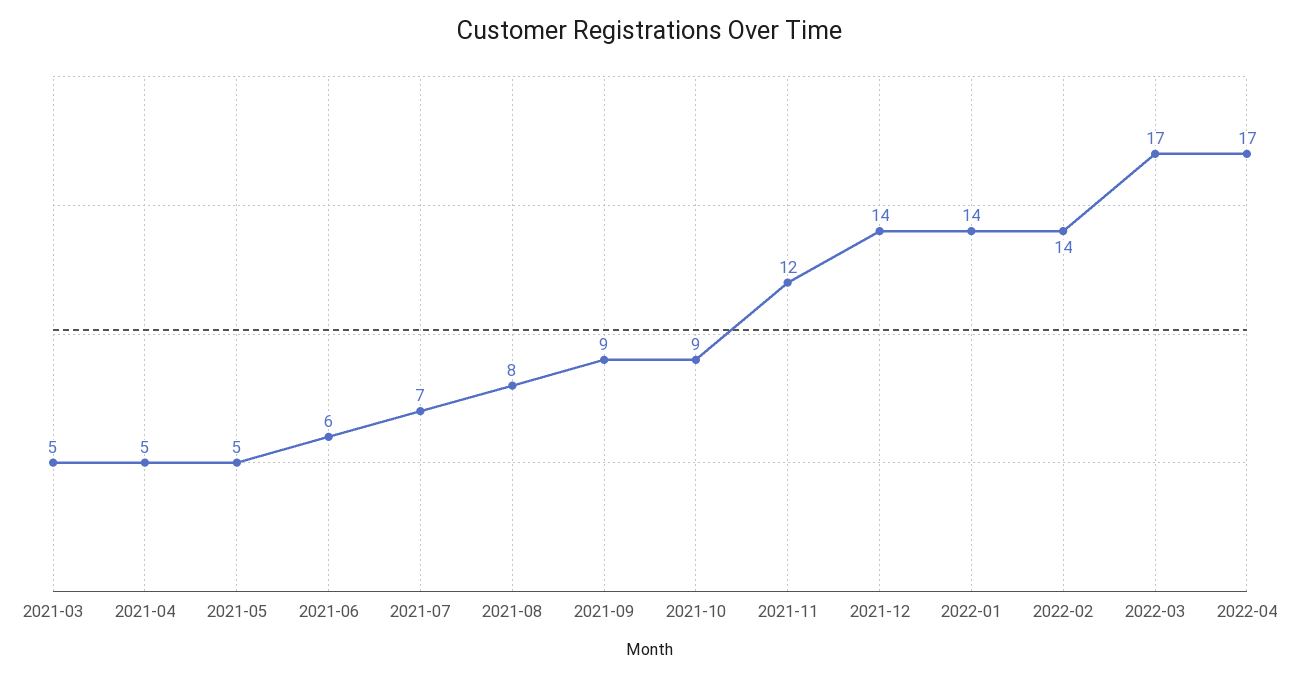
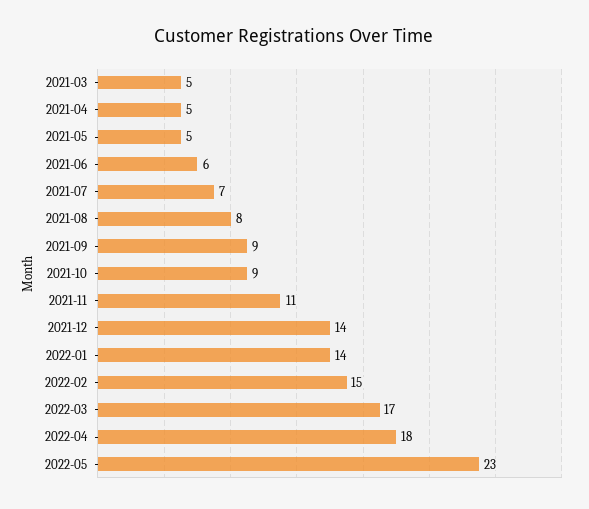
2021-11: 12 -> 11
2022-02: 14 -> 15
2022-04: 17 -> 18
2022-05: none -> 23

